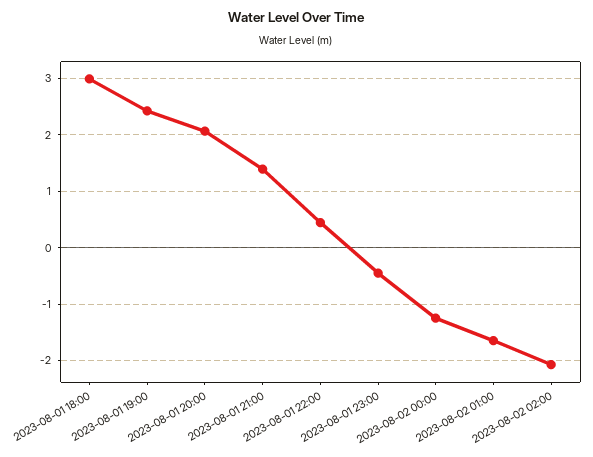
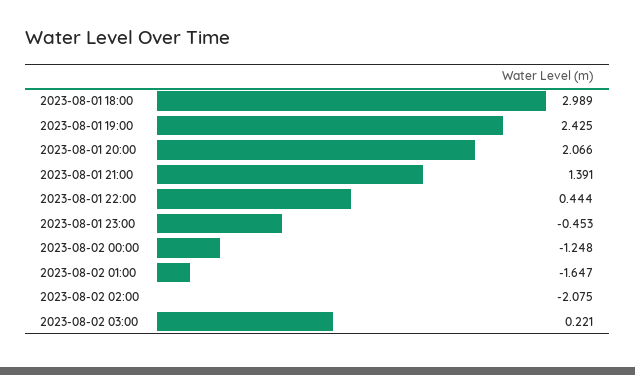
2023-08-02 03:00: none -> 0.221

